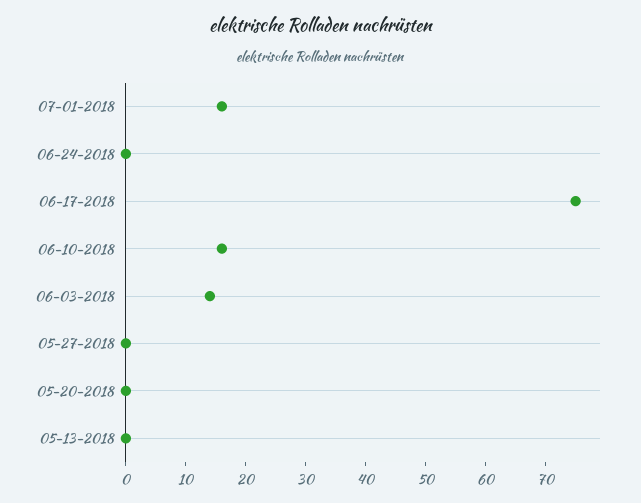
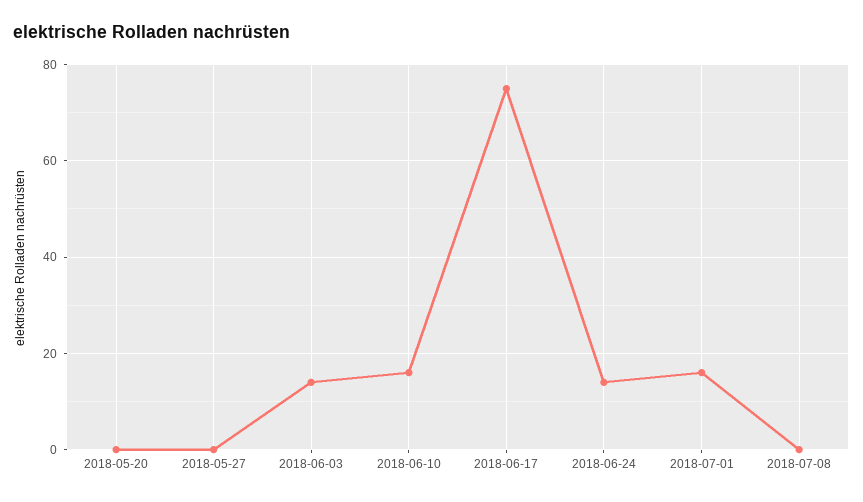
06-24-2018: 0 -> 15
05-13-2018: 0 -> none
2018-07-08: none -> 0

